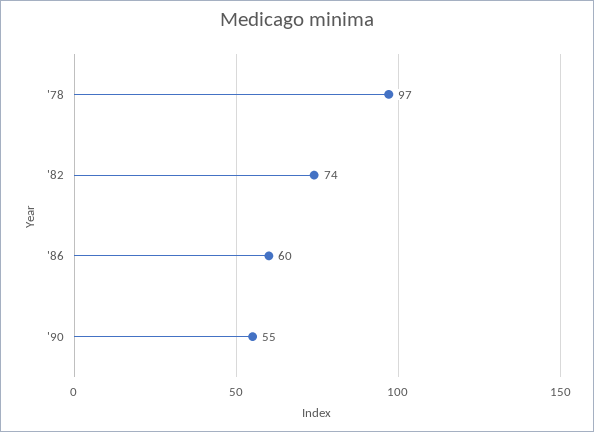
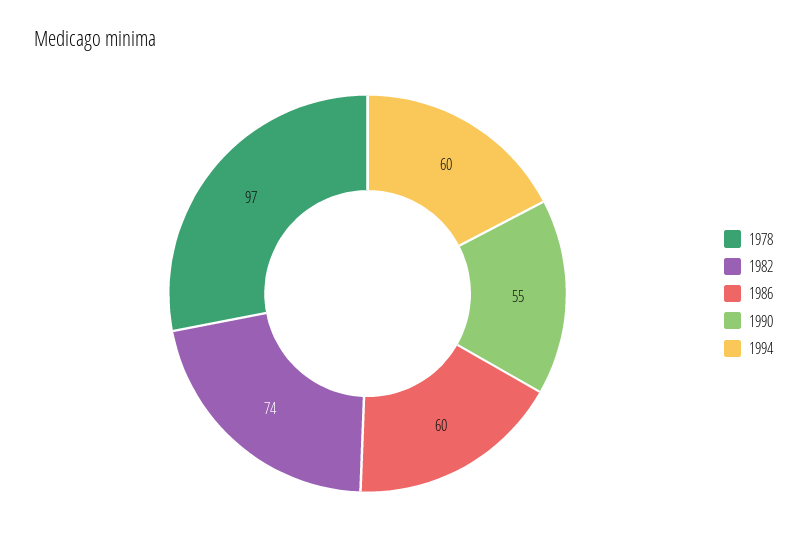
1994: none -> 60

